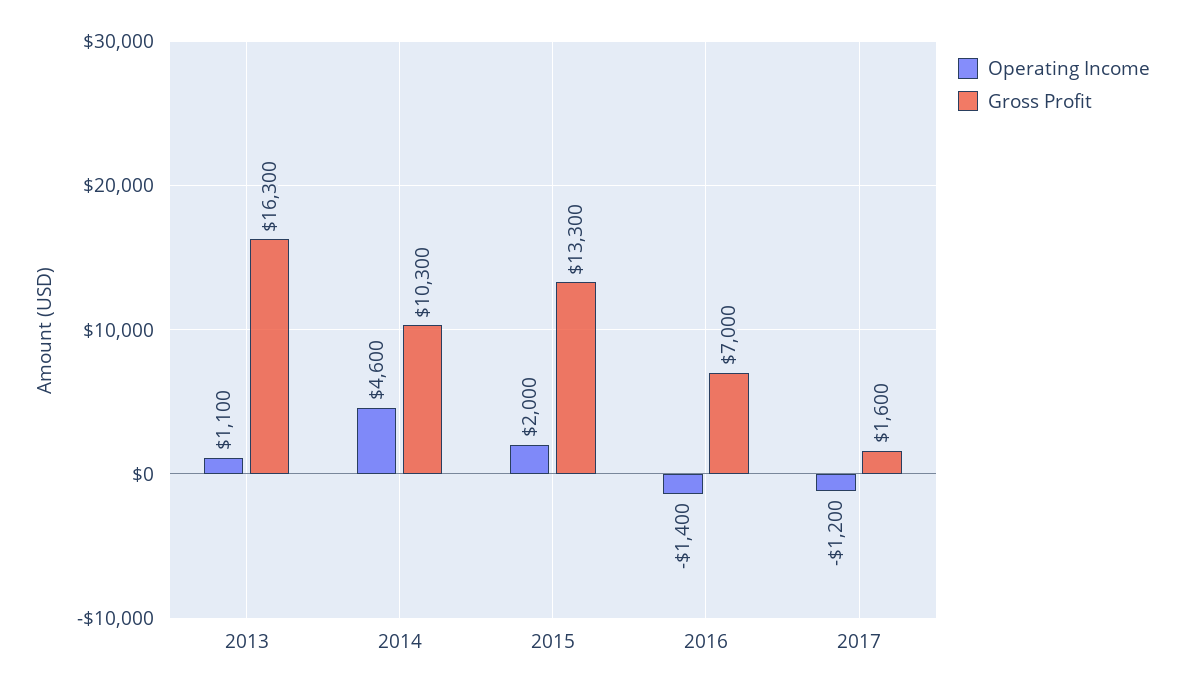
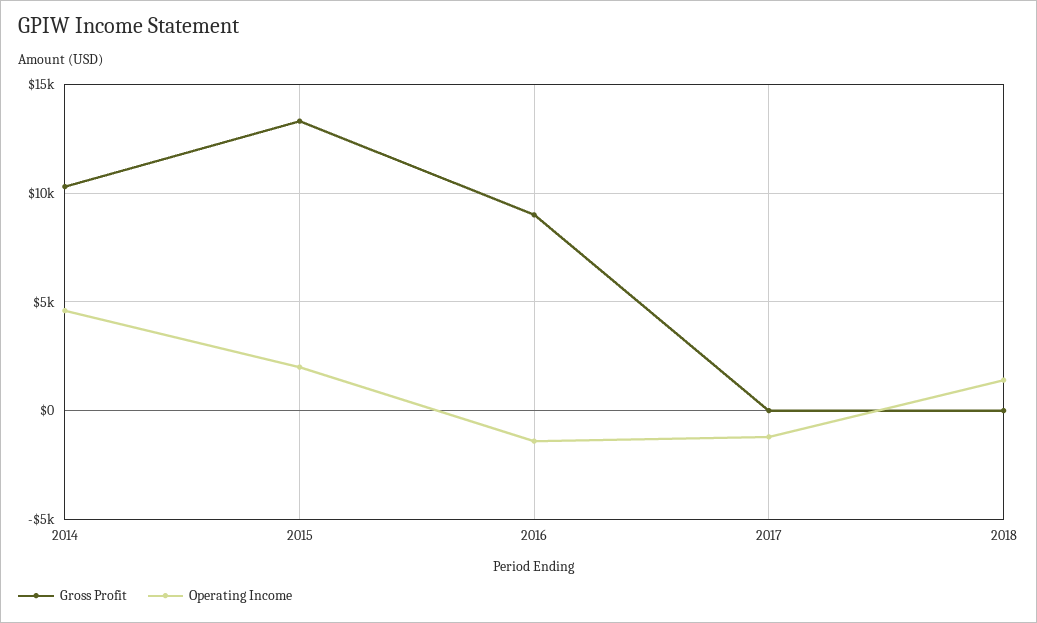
Operating Income, 2013: 1100 -> none
Gross Profit, 2013: 16300 -> none
Gross Profit, 2016: 7000 -> 9000
Gross Profit, 2017: 1600 -> 0
Gross Profit, 2018: none -> 0
Operating Income, 2018: none -> 1500

